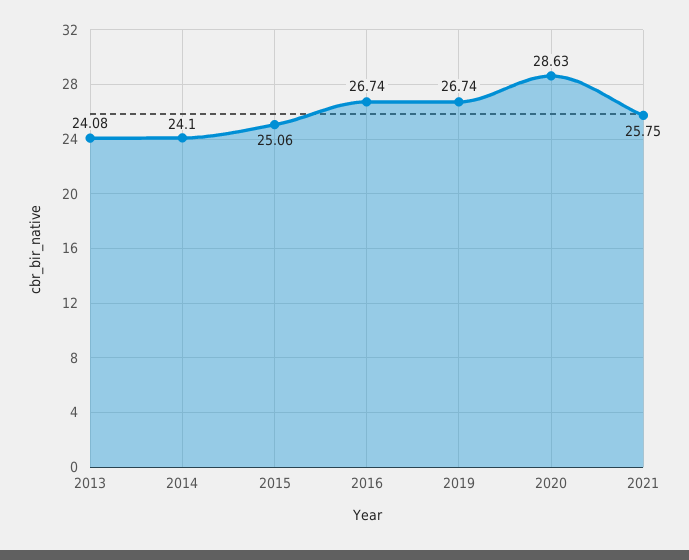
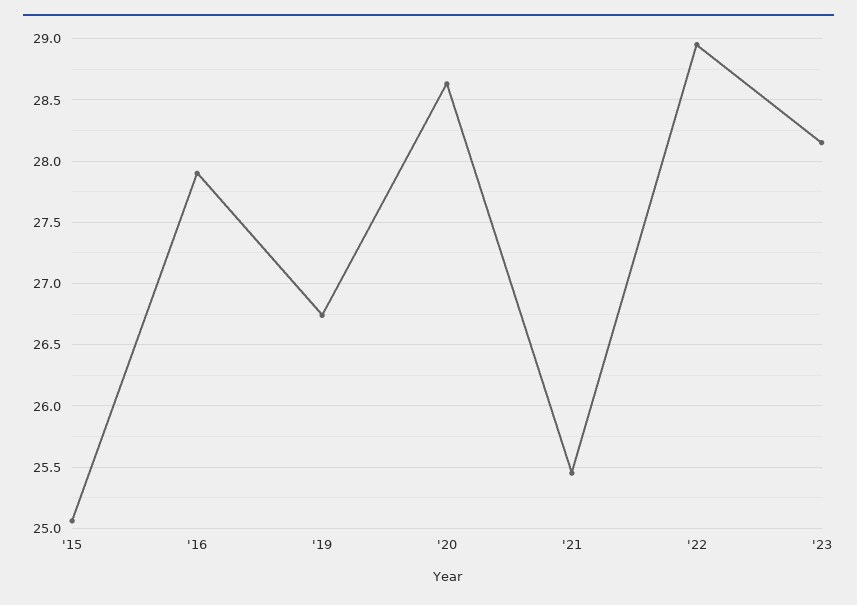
2013: 24.08 -> none
2014: 24.1 -> none
2016: 26.74 -> 27.9
2021: 25.75 -> 25.45
'22: none -> 28.95
'23: none -> 28.15

